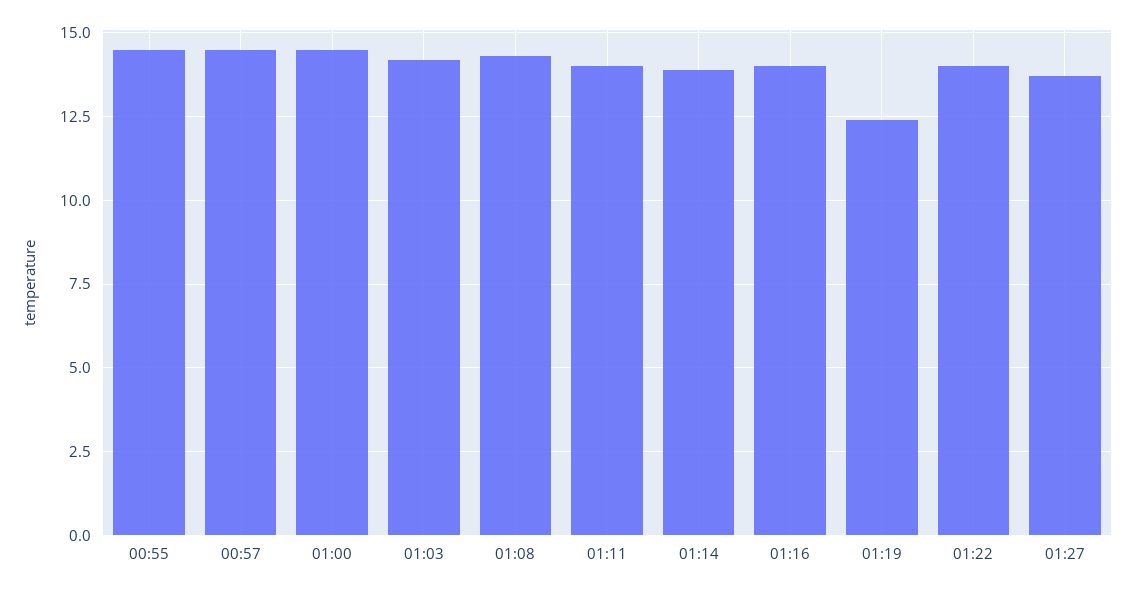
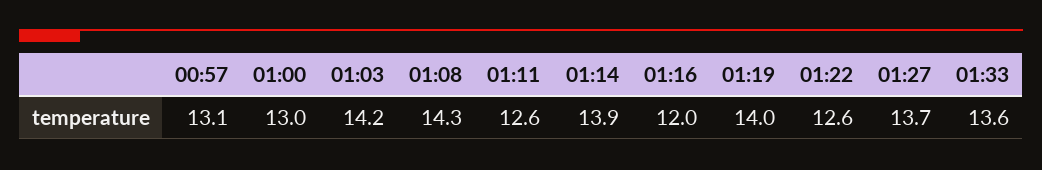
00:55: 14.5 -> none
00:57: 14.5 -> 13.1
01:00: 14.5 -> 13
01:11: 14 -> 12.6
01:16: 14 -> 12
01:19: 12.5 -> 14
01:22: 14 -> 12.6
01:33: none -> 13.6

